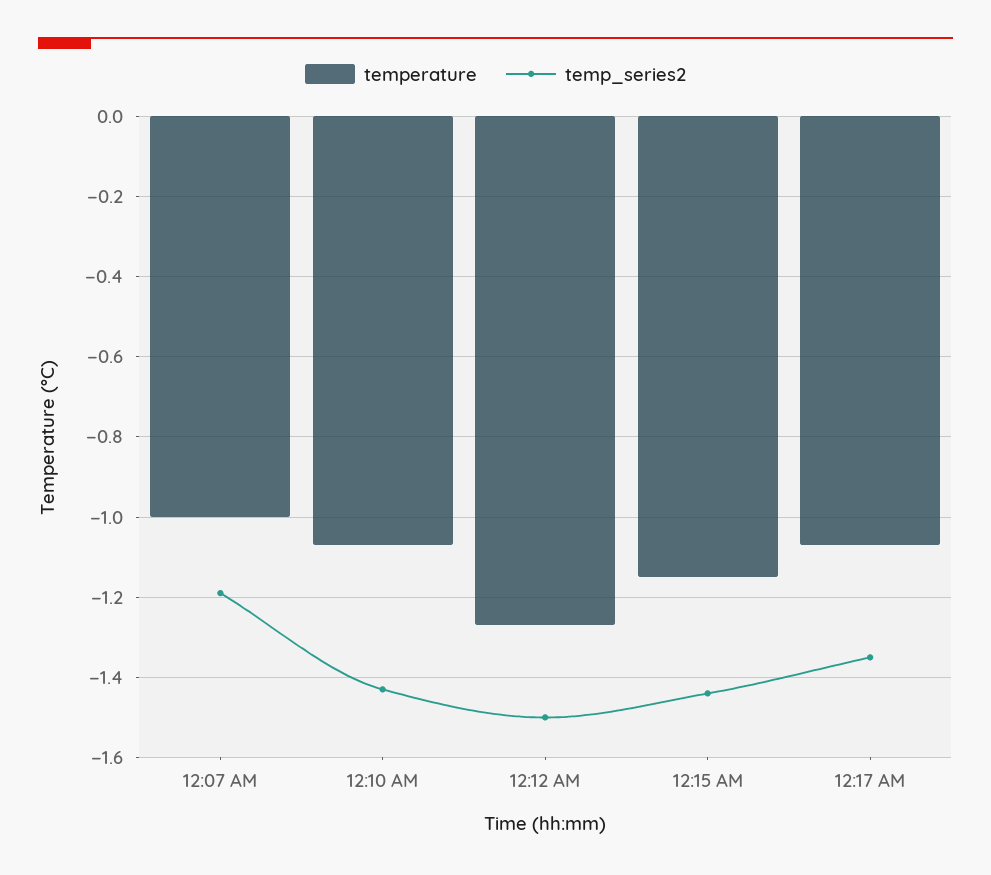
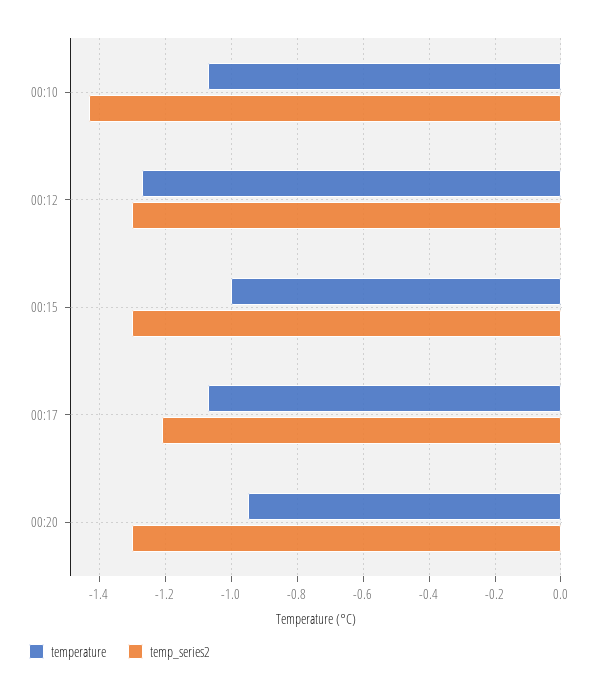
temperature, 12:07 AM: -1 -> none
temp_series2, 12:07 AM: -1.2 -> none
temp_series2, 12:12 AM: -1.5 -> -1.3
temperature, 12:15 AM: -1.15 -> -1
temp_series2, 12:15 AM: -1.45 -> -1.3
temp_series2, 12:17 AM: -1.35 -> -1.2
temperature, 00:20: none -> -0.95
temp_series2, 00:20: none -> -1.3

